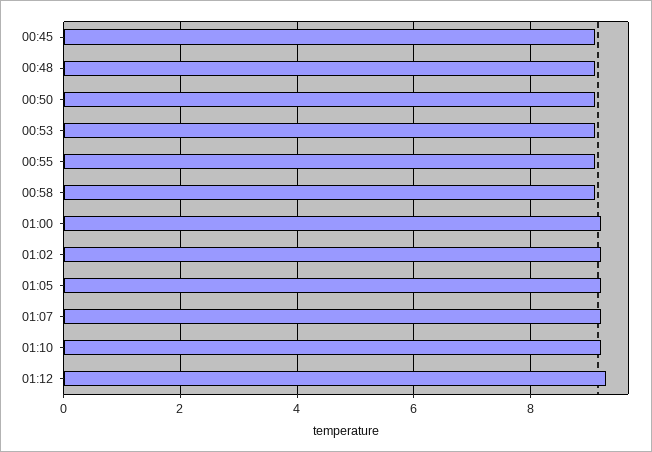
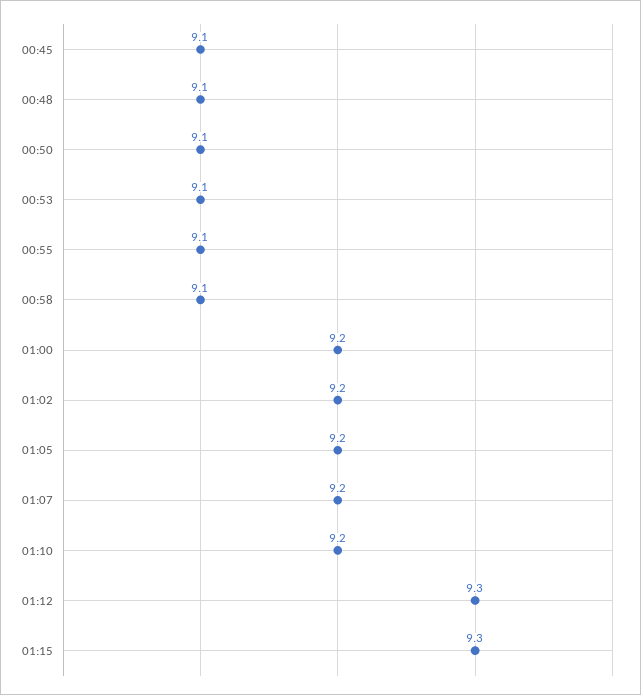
01:15: none -> 9.3

